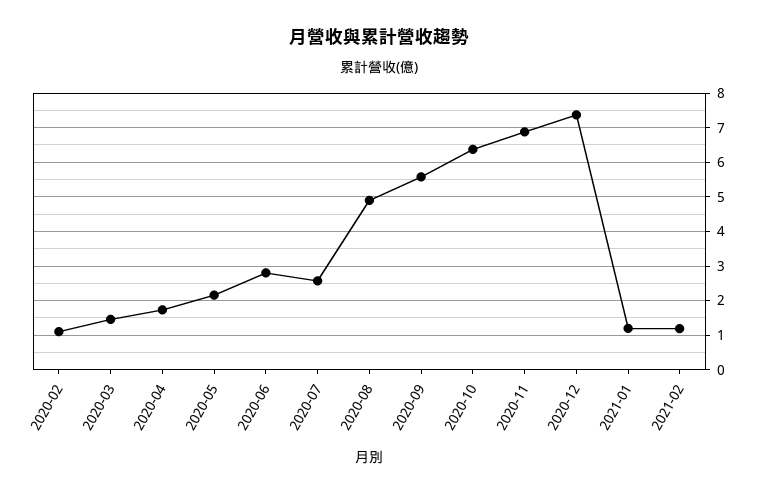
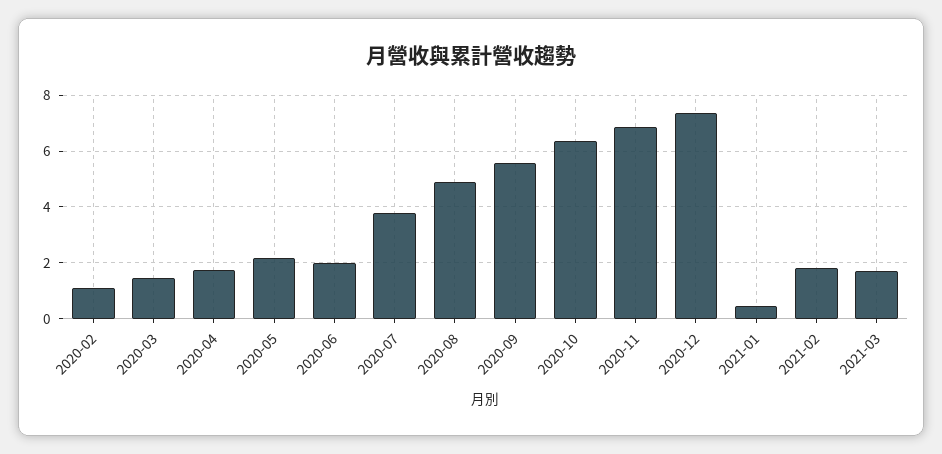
2020-06: 2.8 -> 2
2020-07: 2.6 -> 3.75
2021-01: 1.2 -> 0.5
2021-02: 1.2 -> 1.75
2021-03: none -> 1.75

